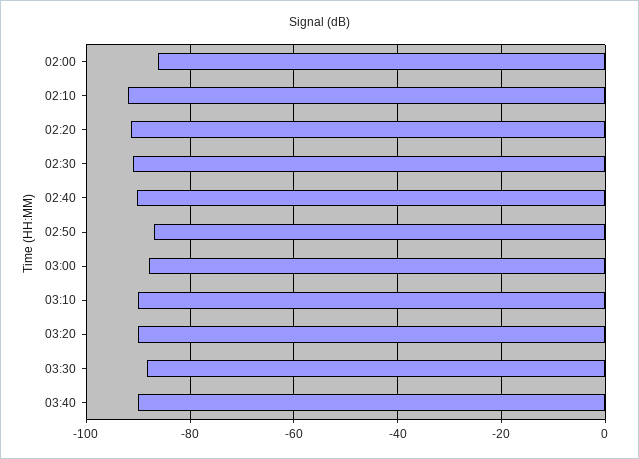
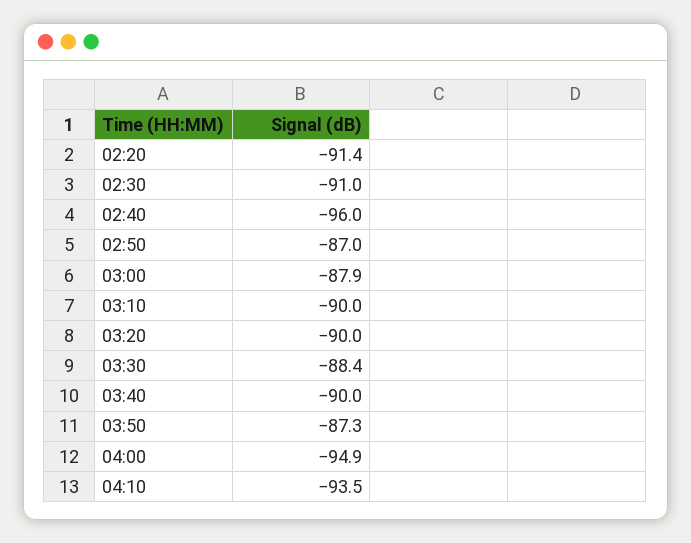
02:00: -86 -> none
02:10: -92 -> none
02:40: -90 -> -96
03:50: none -> -87.3
04:00: none -> -94.9
04:10: none -> -93.5

